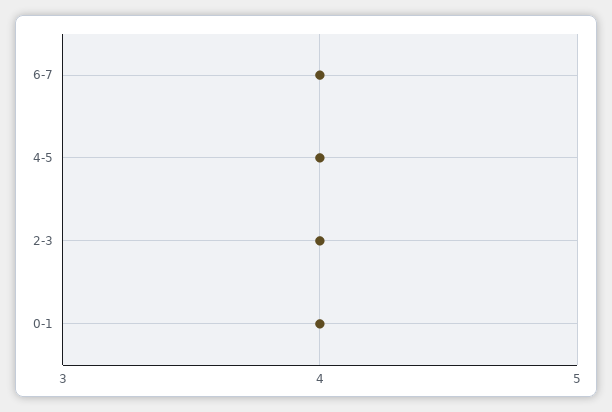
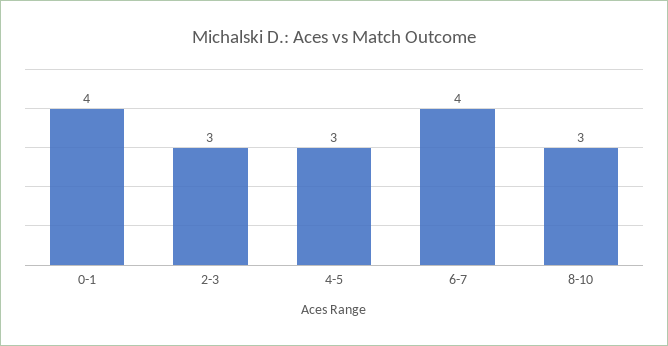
4-5: 4 -> 3
2-3: 4 -> 3
8-10: none -> 3

